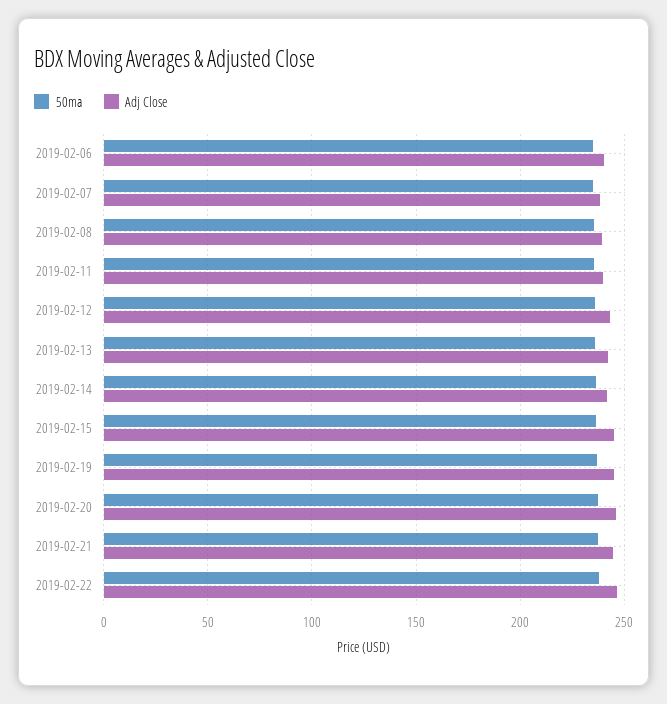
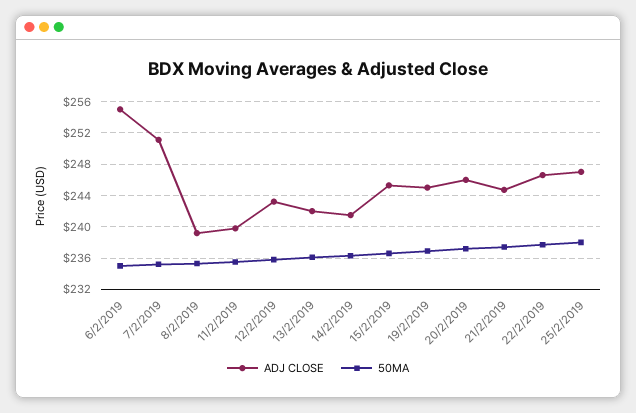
Adj Close, 2019-02-06: 240 -> 255
Adj Close, 2019-02-07: 240 -> 251
Adj Close, 25/2/2019: none -> 247
50ma, 25/2/2019: none -> 238

